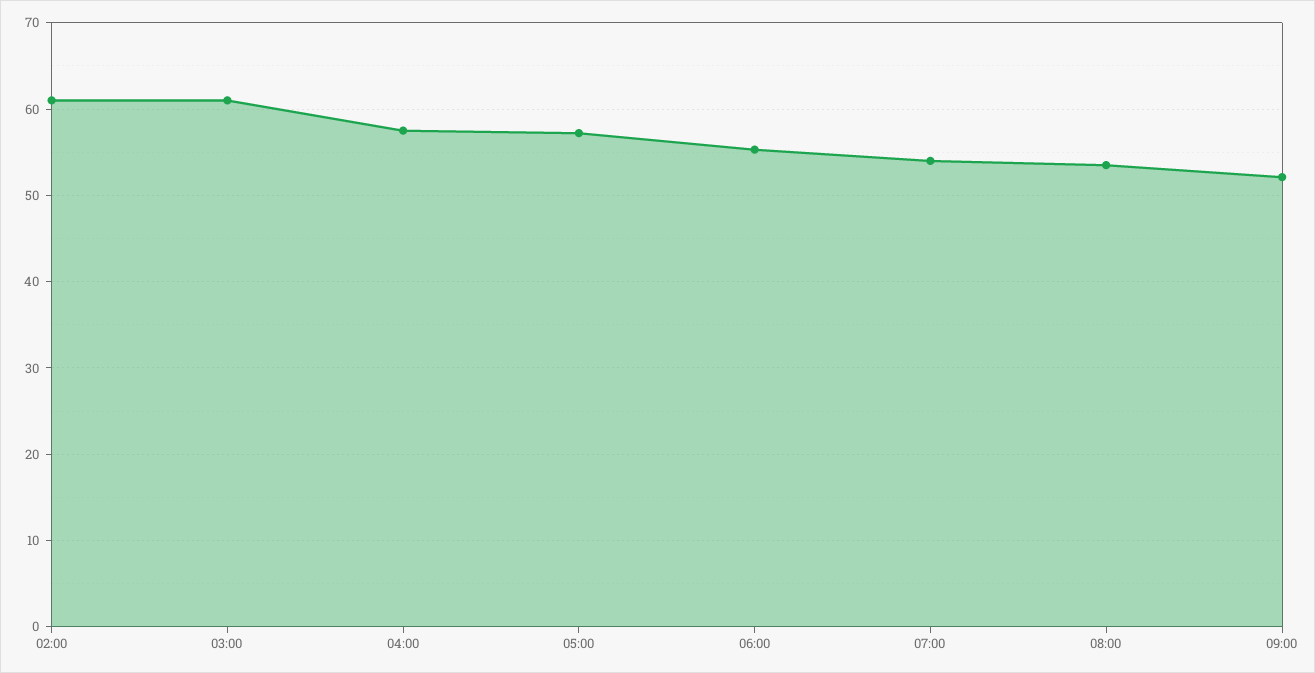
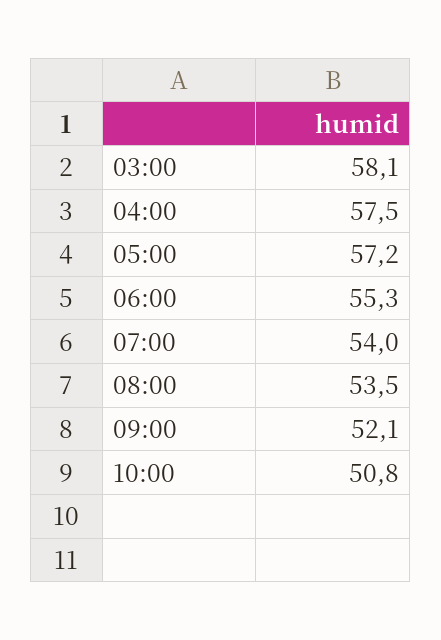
02:00: 61 -> none
03:00: 61 -> 58.1
10:00: none -> 50.8

